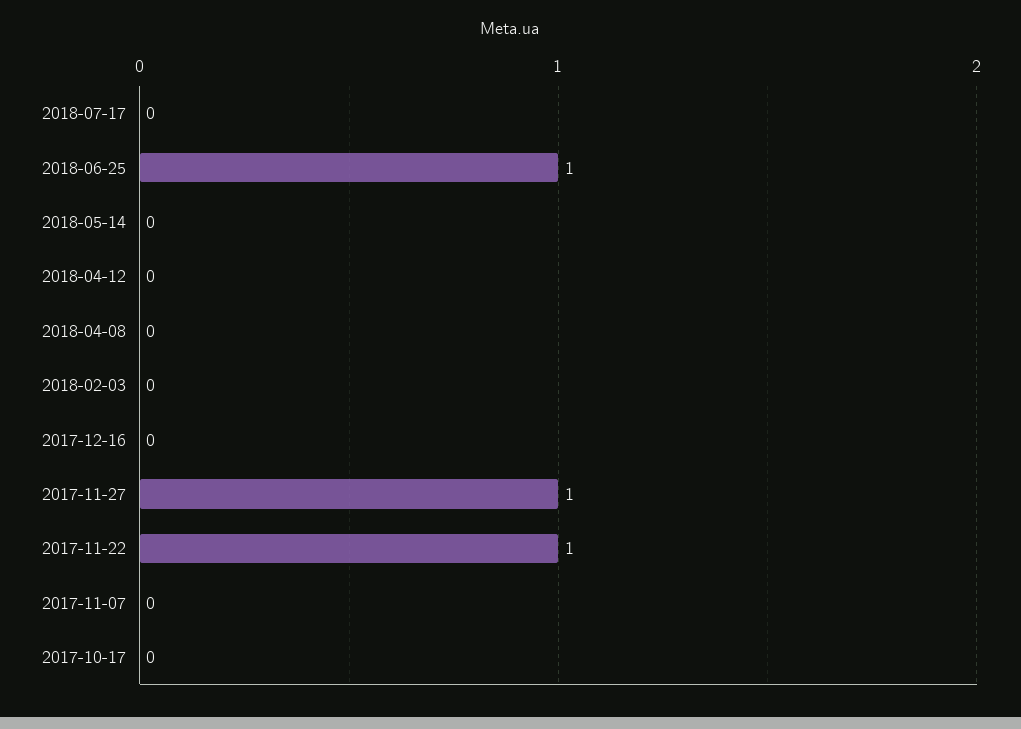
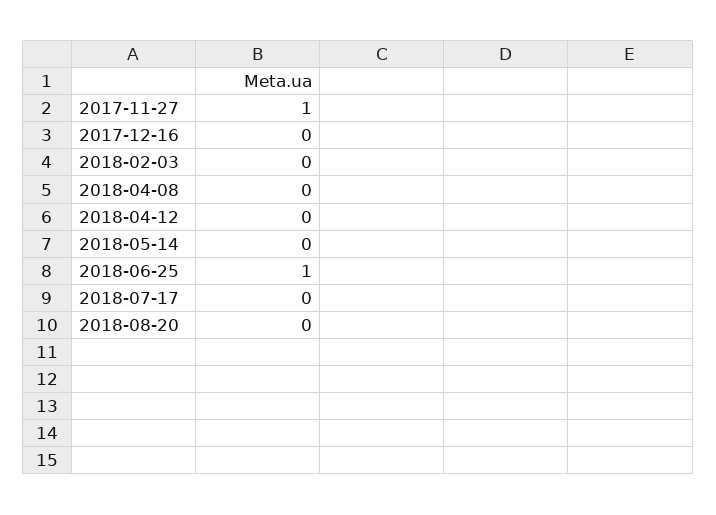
2017-11-22: 1 -> none
2017-11-07: 0 -> none
2017-10-17: 0 -> none
2018-08-20: none -> 0

